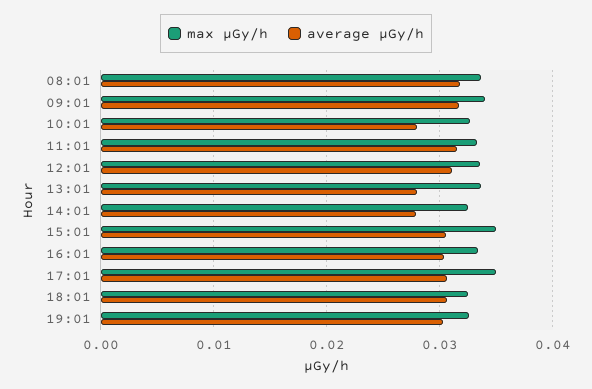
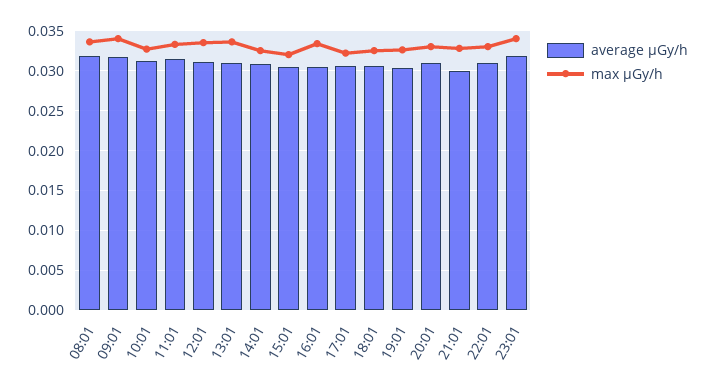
average μGy/h, 10:01: 0.028 -> 0.031
average μGy/h, 13:01: 0.028 -> 0.031
average μGy/h, 14:01: 0.028 -> 0.031
max μGy/h, 15:01: 0.035 -> 0.032
max μGy/h, 17:01: 0.035 -> 0.032
average μGy/h, 20:01: none -> 0.031
max μGy/h, 20:01: none -> 0.033
average μGy/h, 21:01: none -> 0.03
max μGy/h, 21:01: none -> 0.033
average μGy/h, 22:01: none -> 0.031
max μGy/h, 22:01: none -> 0.033
average μGy/h, 23:01: none -> 0.032
max μGy/h, 23:01: none -> 0.034

